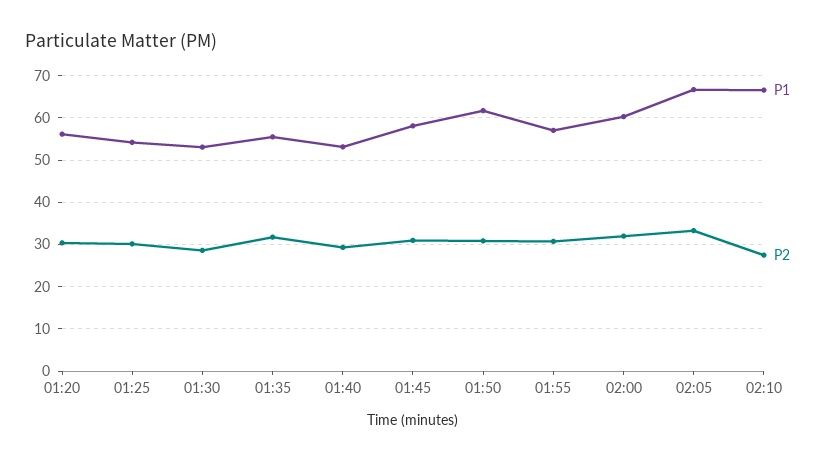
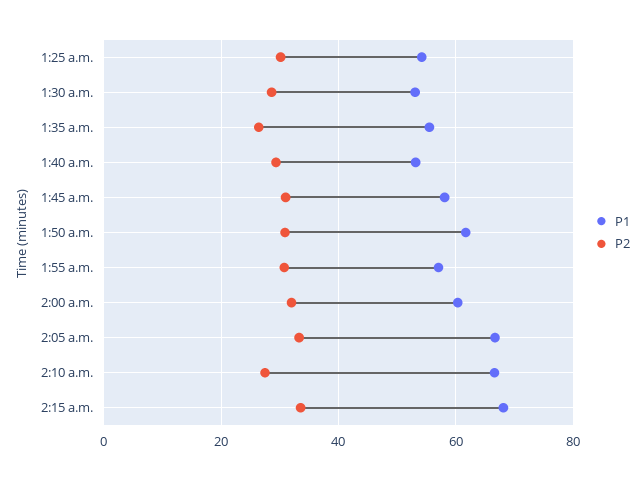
P1, 01:20: 56 -> none
P2, 01:20: 30 -> none
P2, 01:35: 32 -> 26
P1, 2:15 a.m.: none -> 68
P2, 2:15 a.m.: none -> 34

